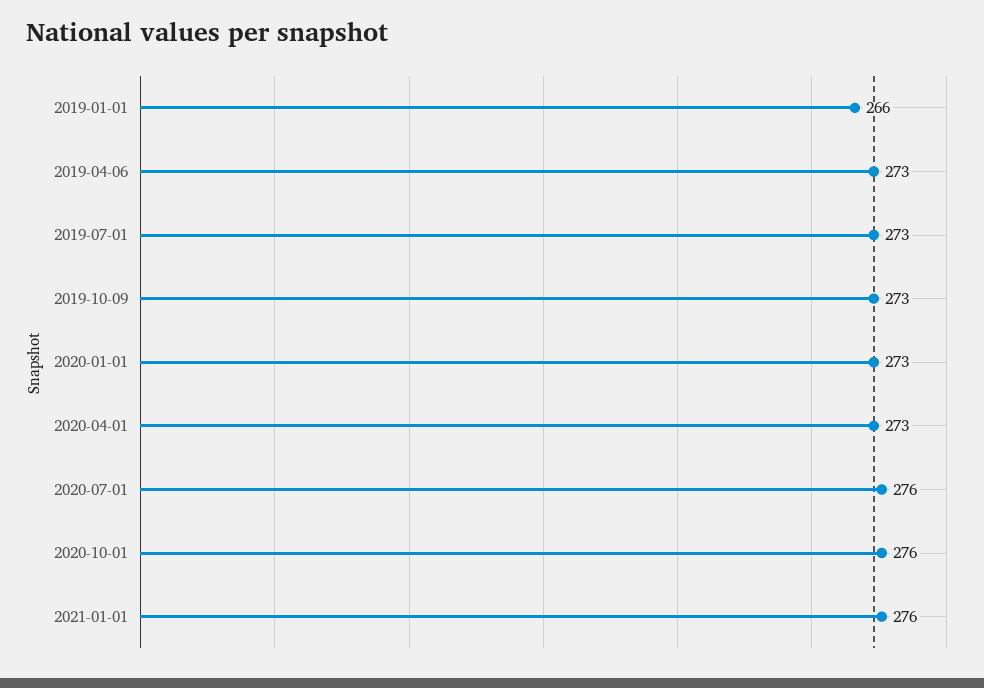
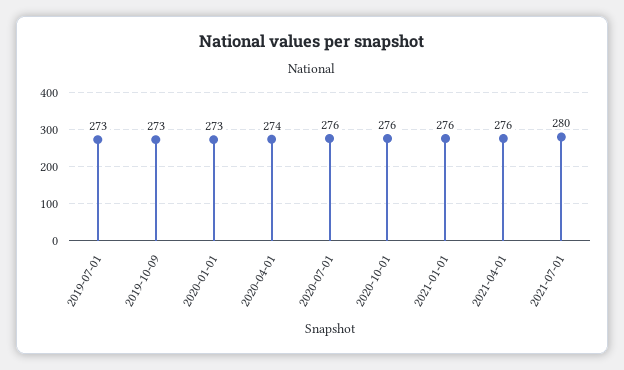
2019-01-01: 266 -> none
2019-04-06: 273 -> none
2020-04-01: 273 -> 274
2021-04-01: none -> 276
2021-07-01: none -> 280

